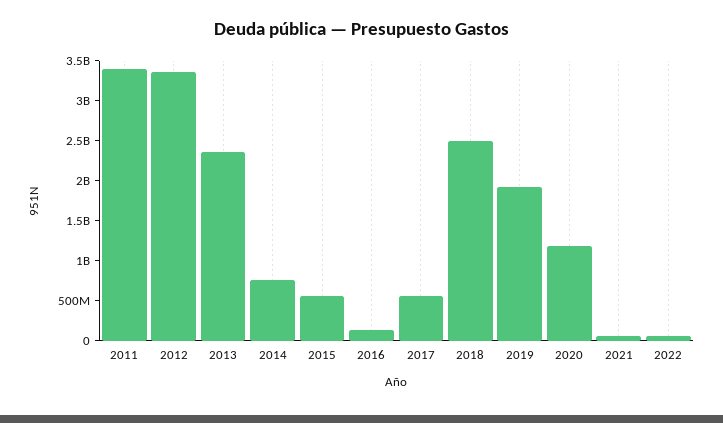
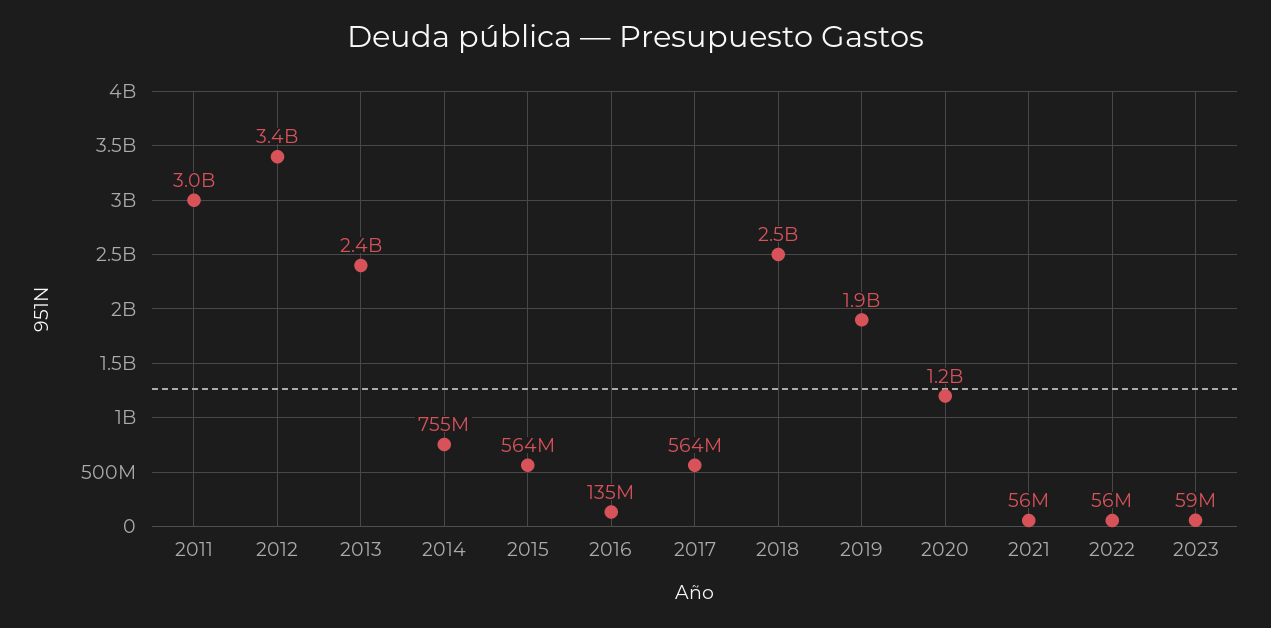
2011: 3400000000 -> 3000000000
2023: none -> 59000000

